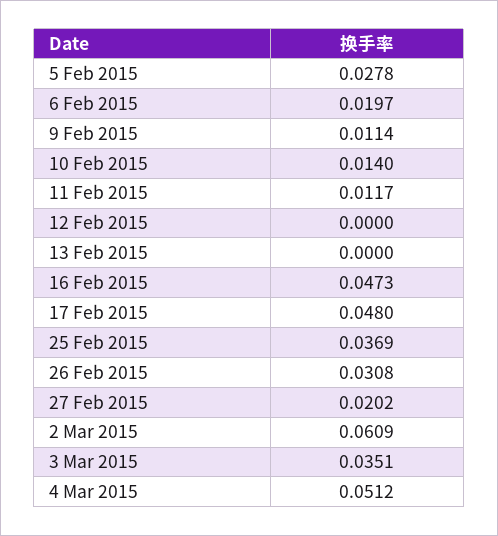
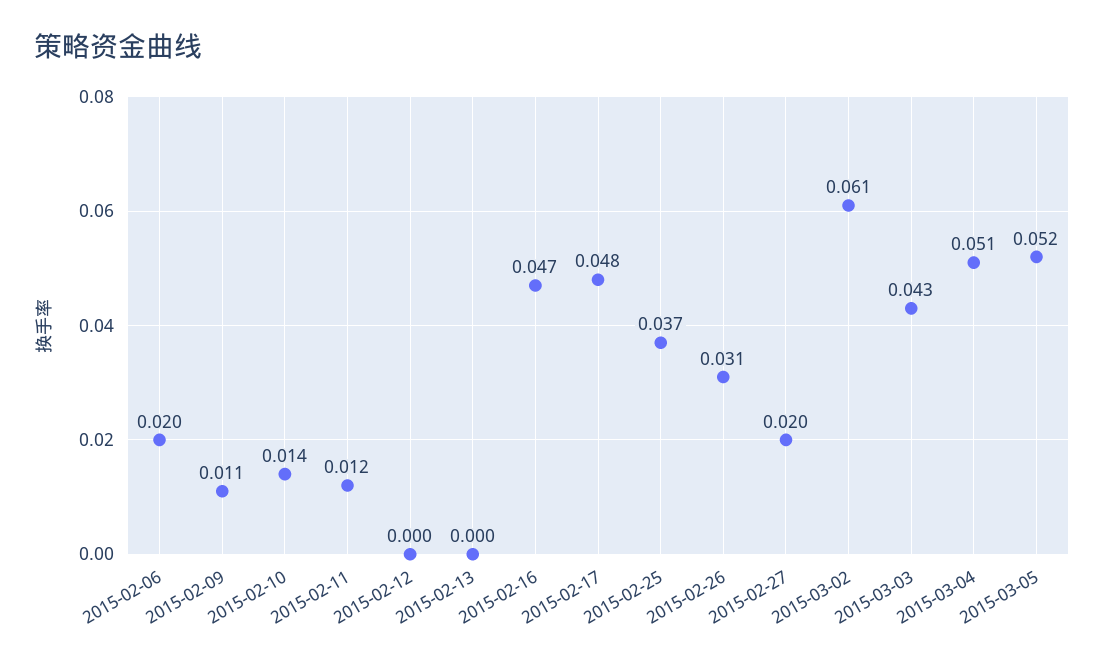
5 Feb 2015: 0.0278 -> none
3 Mar 2015: 0.0351 -> 0.043
2015-03-05: none -> 0.052

